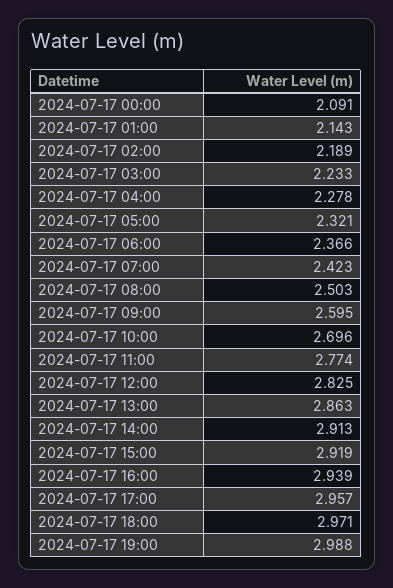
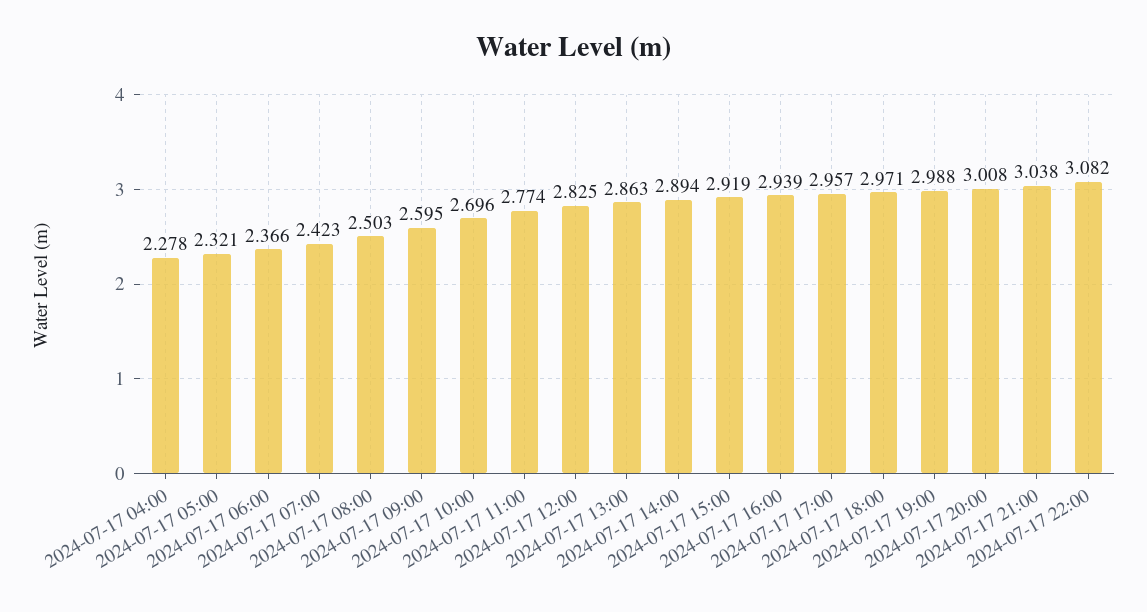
2024-07-17 00:00: 2.091 -> none
2024-07-17 01:00: 2.143 -> none
2024-07-17 02:00: 2.189 -> none
2024-07-17 03:00: 2.233 -> none
2024-07-17 14:00: 2.913 -> 2.894
2024-07-17 20:00: none -> 3.008
2024-07-17 21:00: none -> 3.038
2024-07-17 22:00: none -> 3.082

